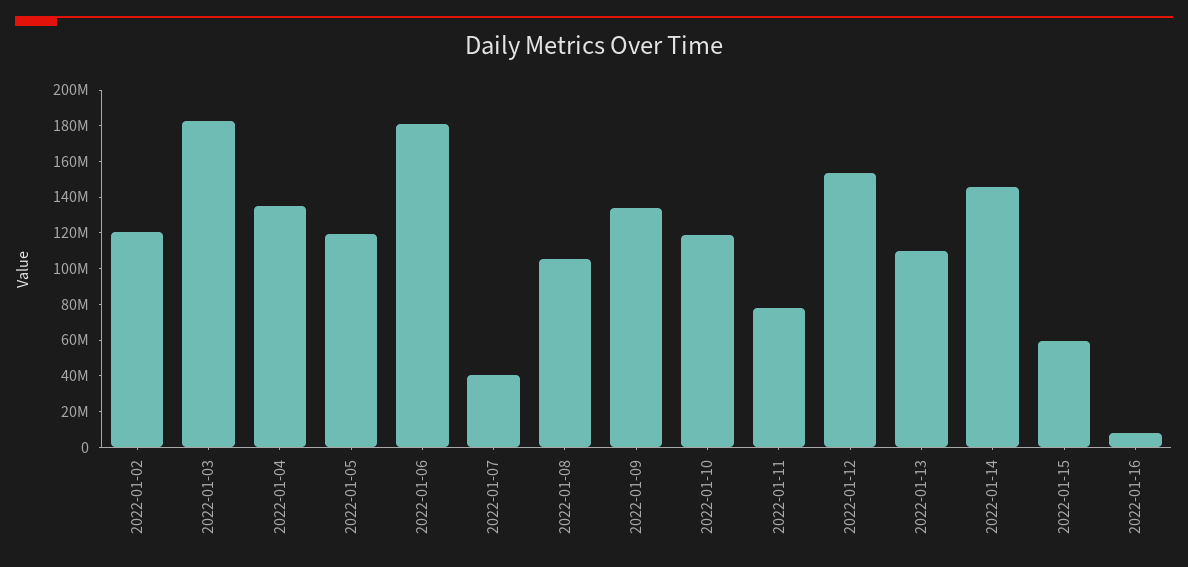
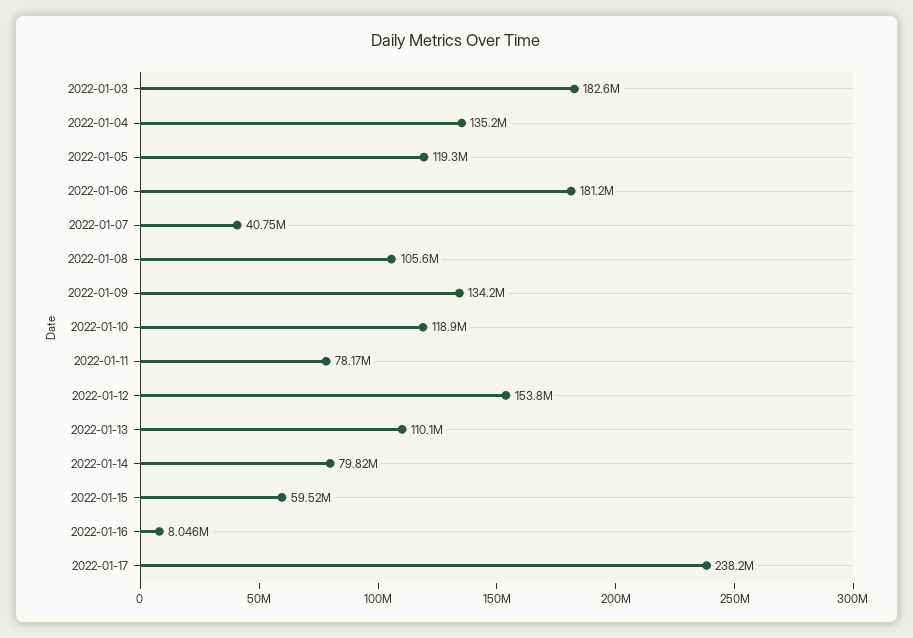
2022-01-02: 120000000 -> none
2022-01-14: 145000000 -> 79820000
2022-01-17: none -> 238200000

